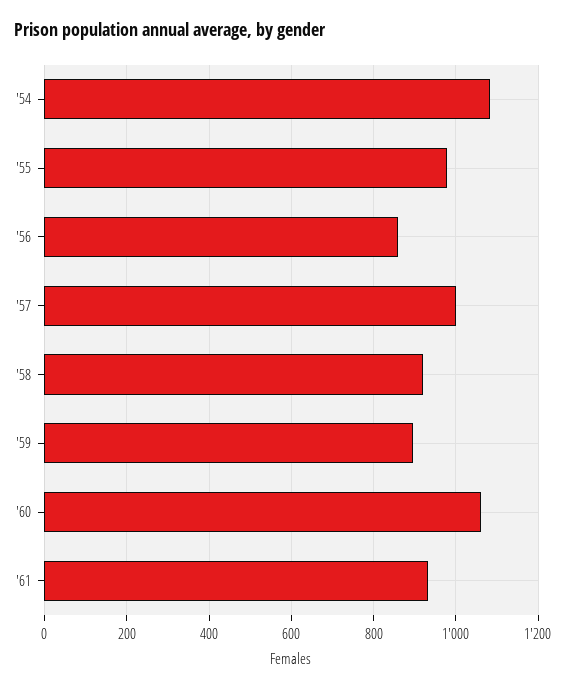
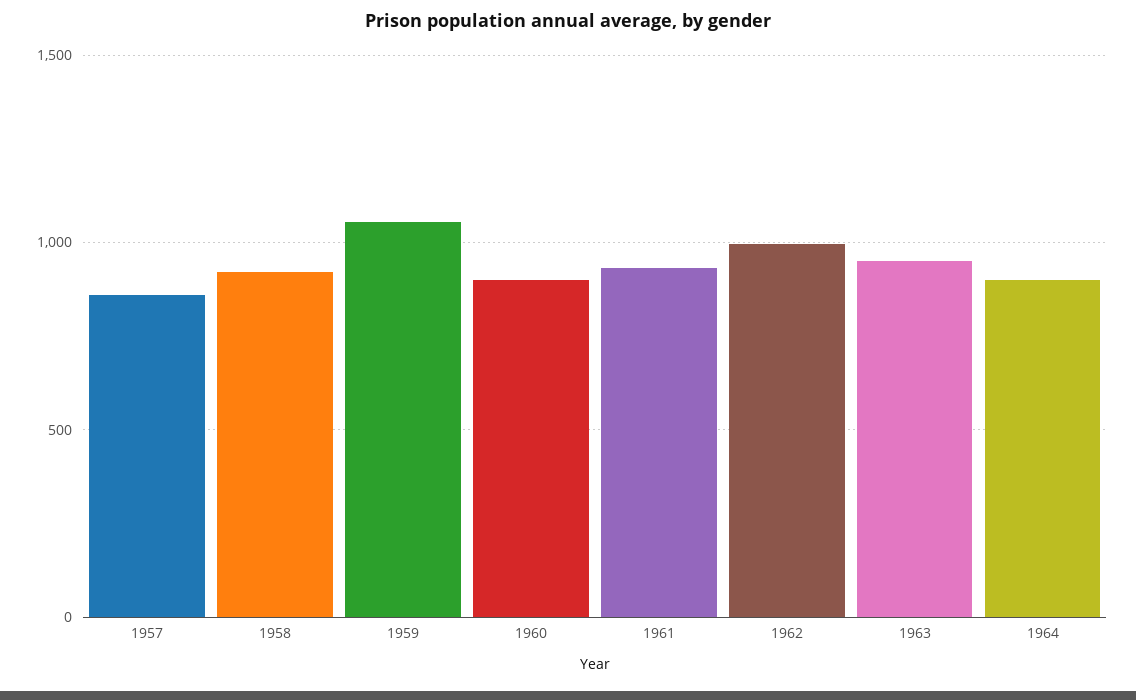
'54: 1080 -> none
'55: 980 -> none
'56: 860 -> none
'57: 1000 -> 850
'59: 900 -> 1050
'60: 1060 -> 900
1962: none -> 1000
1963: none -> 950
1964: none -> 900

